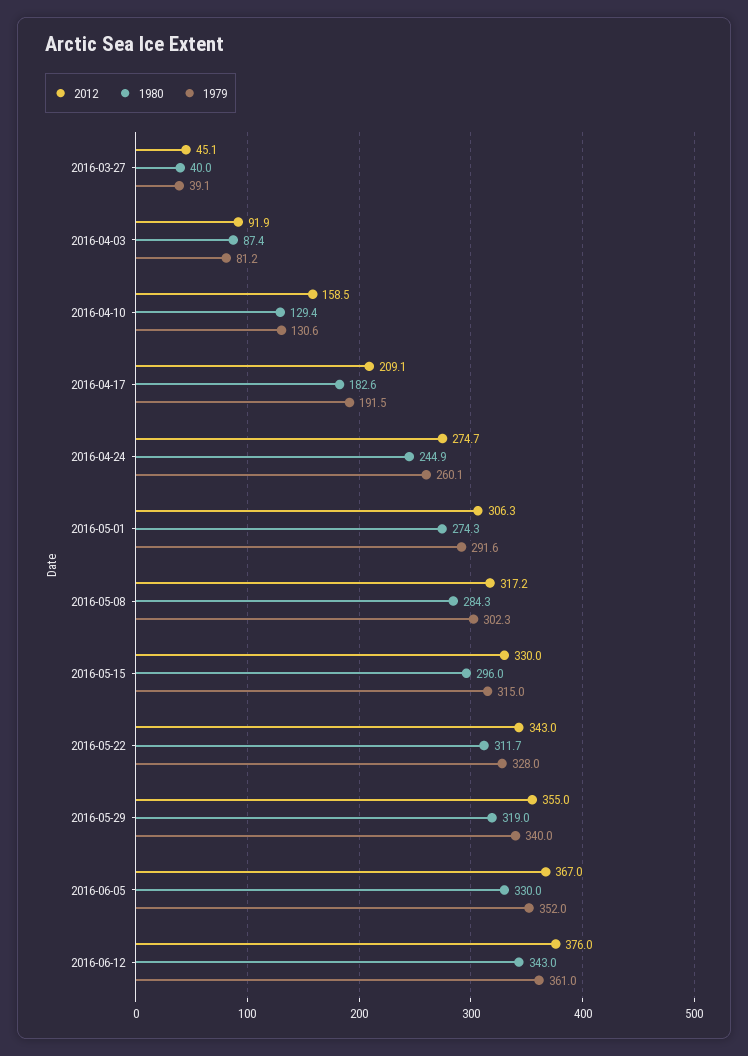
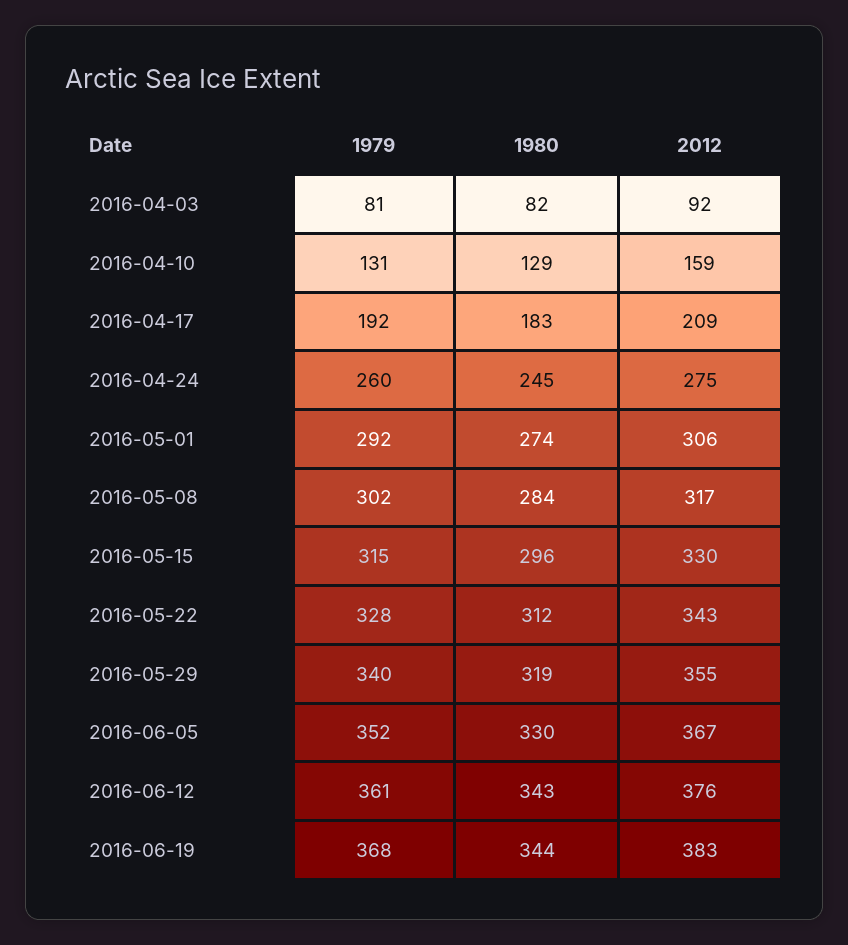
2012, 2016-03-27: 45.1 -> none
1980, 2016-03-27: 40 -> none
1979, 2016-03-27: 39.1 -> none
1980, 2016-04-03: 87.4 -> 82
1979, 2016-06-19: none -> 368
1980, 2016-06-19: none -> 344
2012, 2016-06-19: none -> 383

